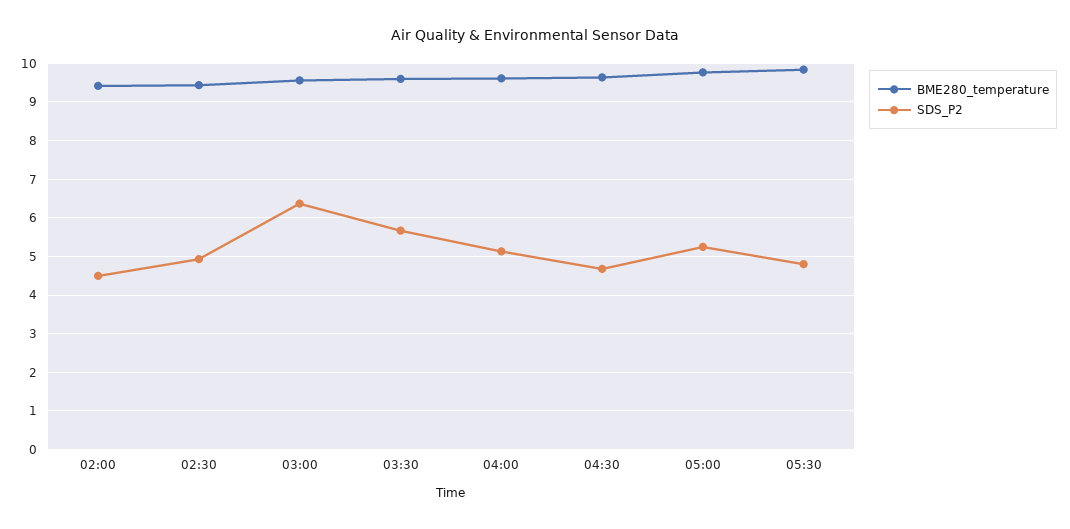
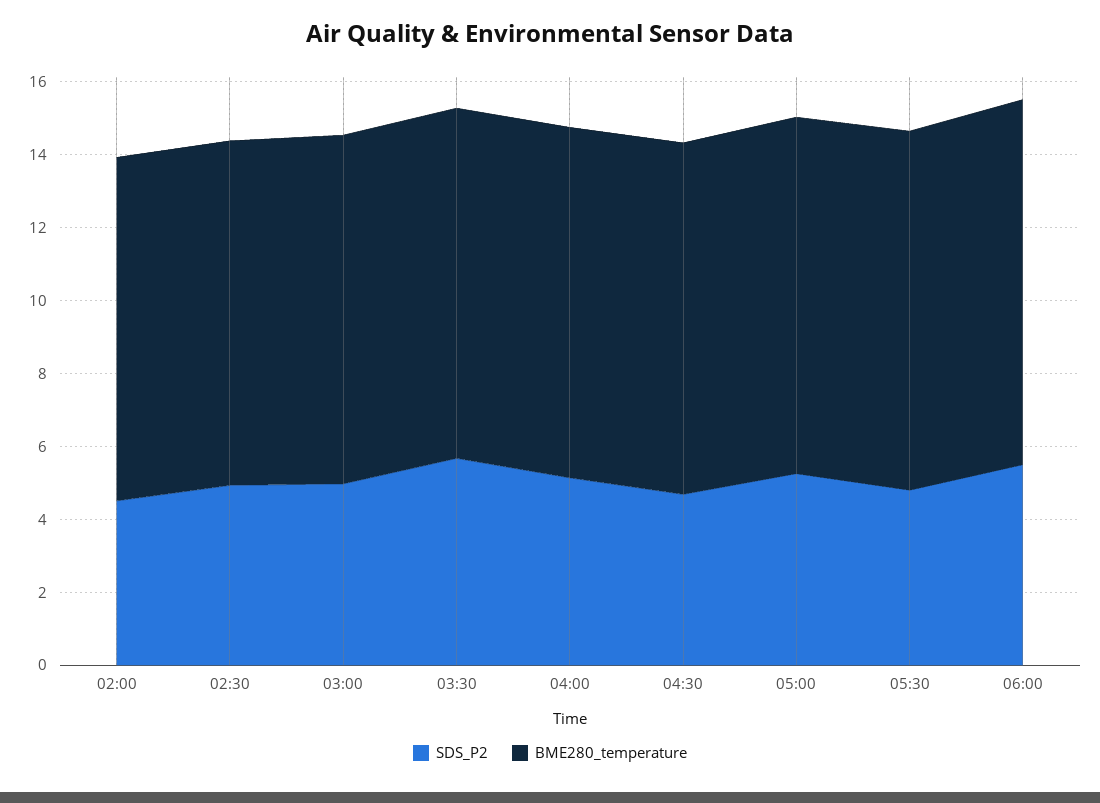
SDS_P2, 03:00: 6.4 -> 5
SDS_P2, 06:00: none -> 5.5
BME280_temperature, 06:00: none -> 10

